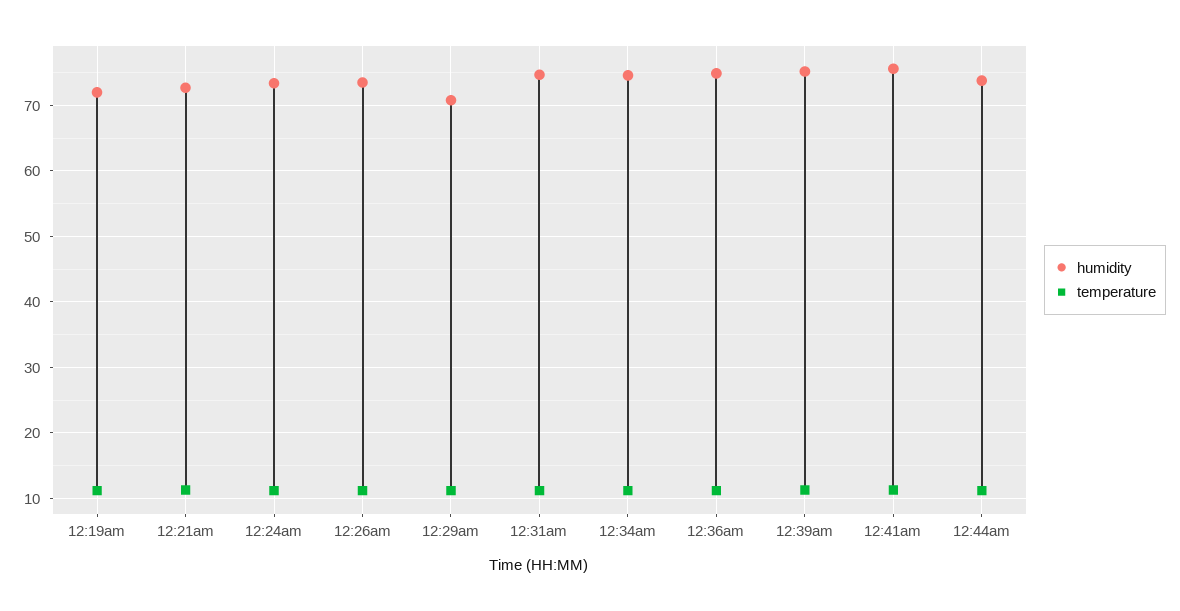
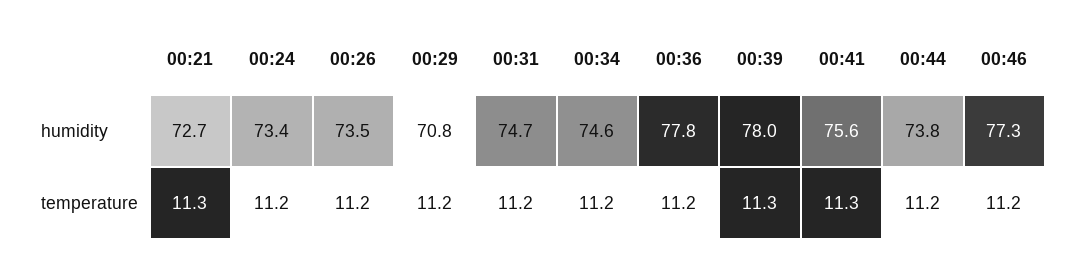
humidity, 12:19am: 72 -> none
temperature, 12:19am: 11 -> none
humidity, 12:36am: 75 -> 77.8
humidity, 12:39am: 75 -> 78
humidity, 00:46: none -> 77.3
temperature, 00:46: none -> 11.2

